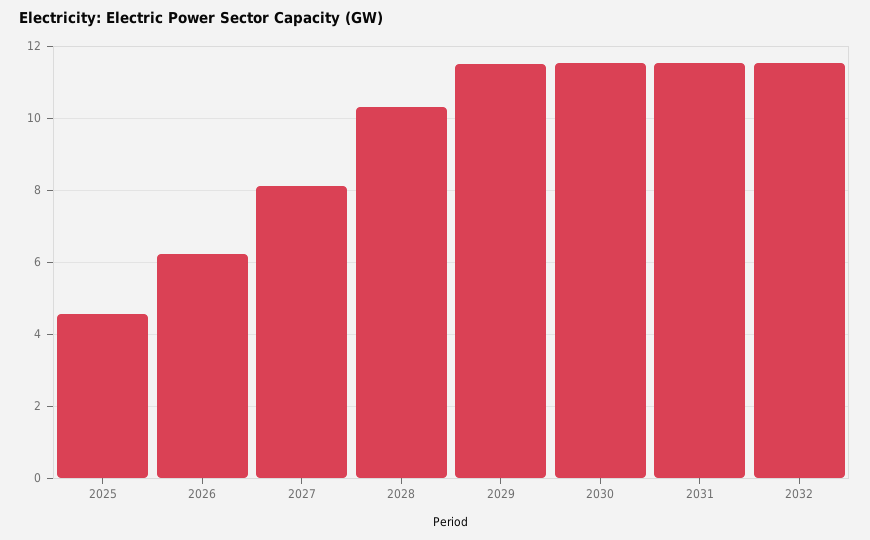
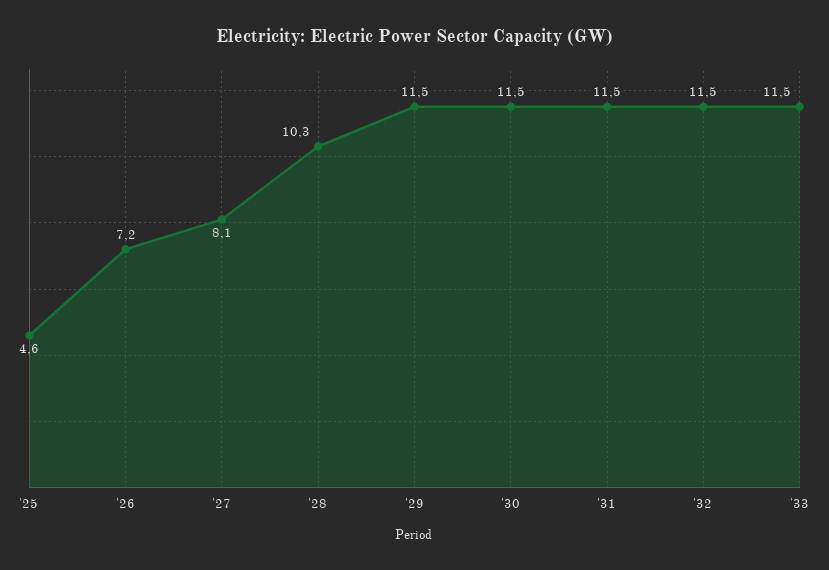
2026: 6.2 -> 7.2
'33: none -> 11.5

